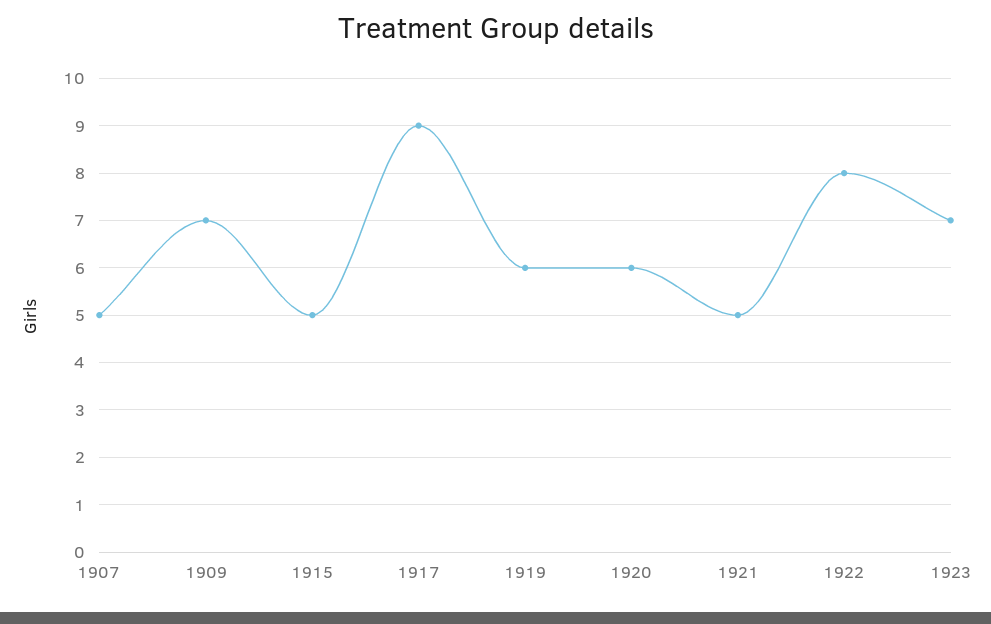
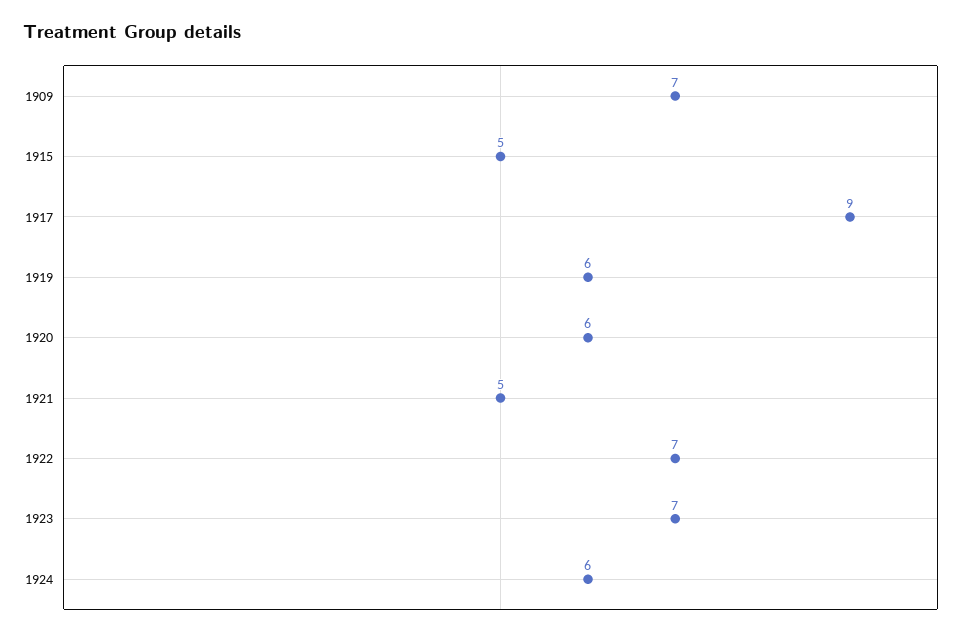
1907: 5 -> none
1922: 8 -> 7
1924: none -> 6

